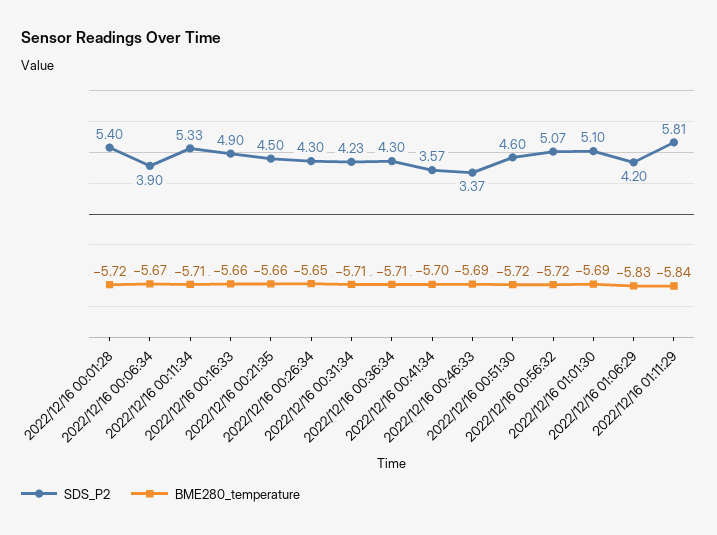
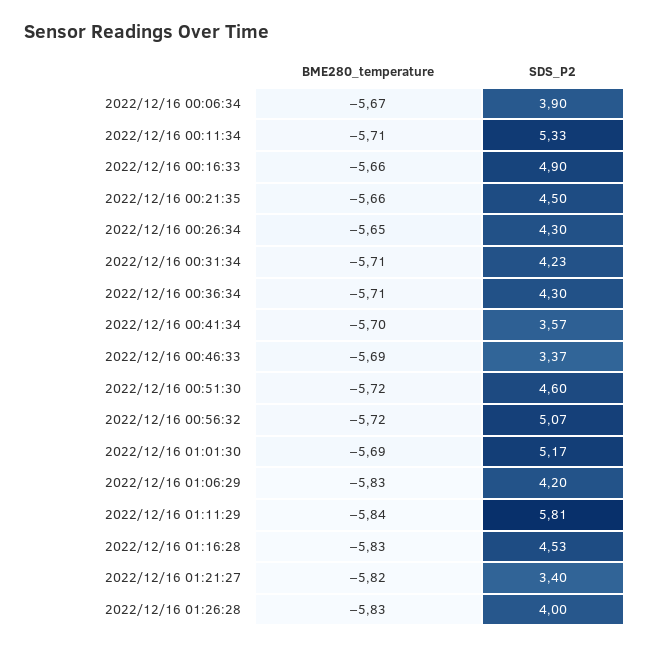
SDS_P2, 2022/12/16 00:01:28: 5.4 -> none
BME280_temperature, 2022/12/16 00:01:28: -5.72 -> none
SDS_P2, 2022/12/16 01:01:30: 5.1 -> 5.17
BME280_temperature, 2022/12/16 01:16:28: none -> -5.83
SDS_P2, 2022/12/16 01:16:28: none -> 4.53
BME280_temperature, 2022/12/16 01:21:27: none -> -5.82
SDS_P2, 2022/12/16 01:21:27: none -> 3.4
BME280_temperature, 2022/12/16 01:26:28: none -> -5.83
SDS_P2, 2022/12/16 01:26:28: none -> 4

